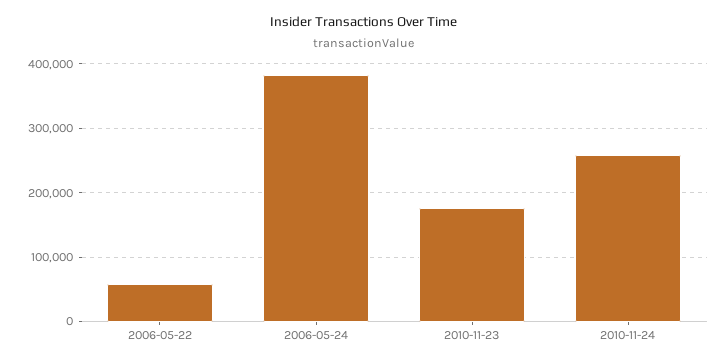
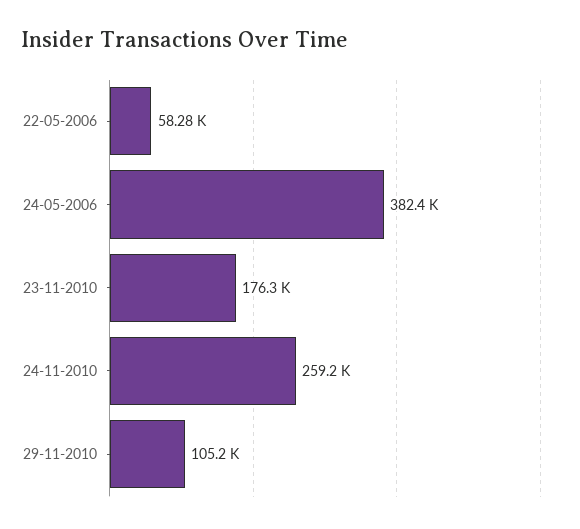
29-11-2010: none -> 105200

